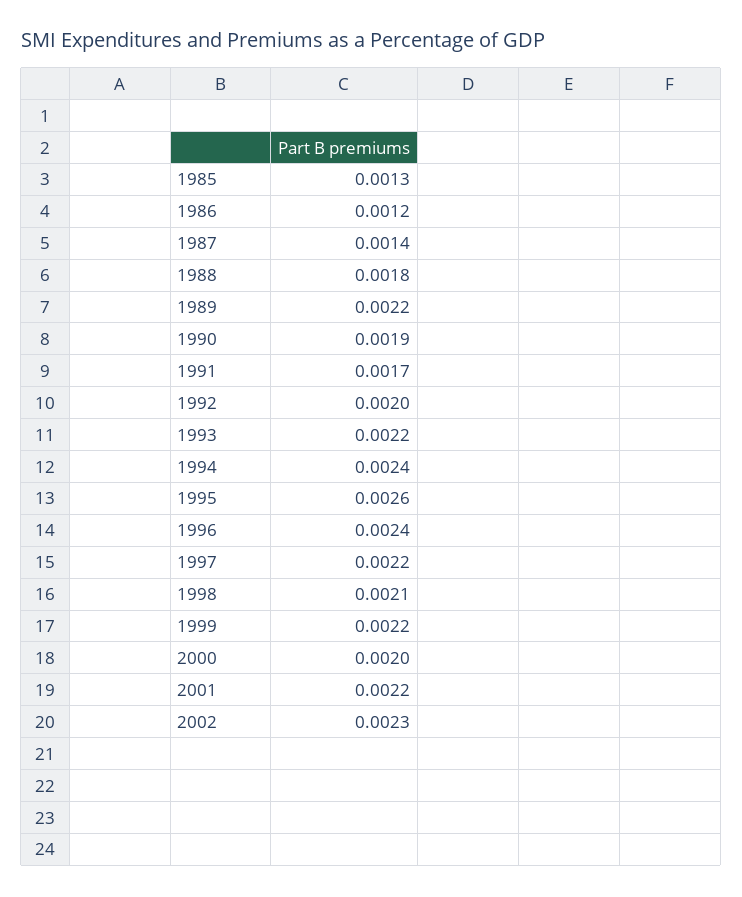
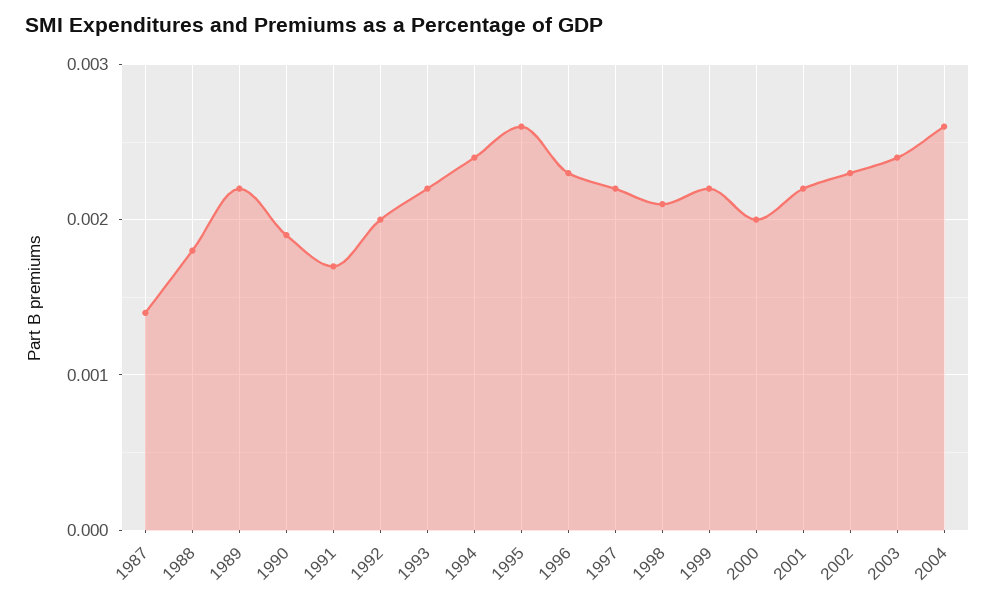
1985: 0.0013 -> none
1986: 0.0012 -> none
1996: 0.0024 -> 0.0023
2003: none -> 0.0024
2004: none -> 0.0026

